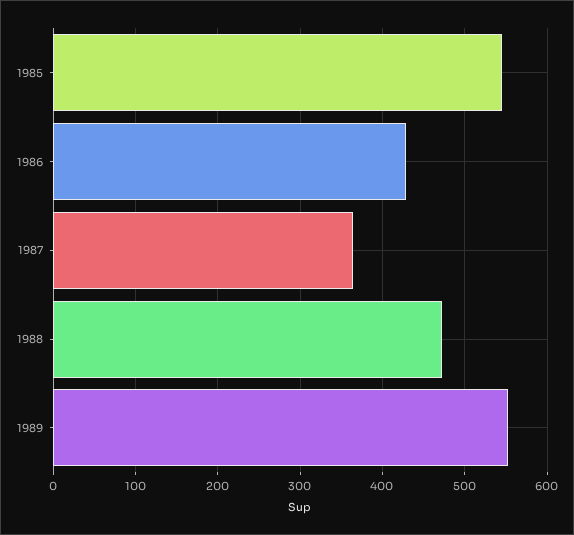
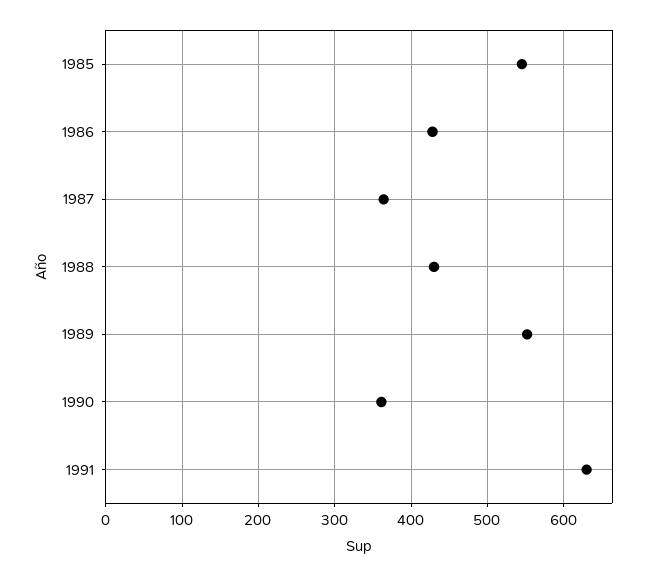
1988: 470 -> 430
1990: none -> 360
1991: none -> 630

